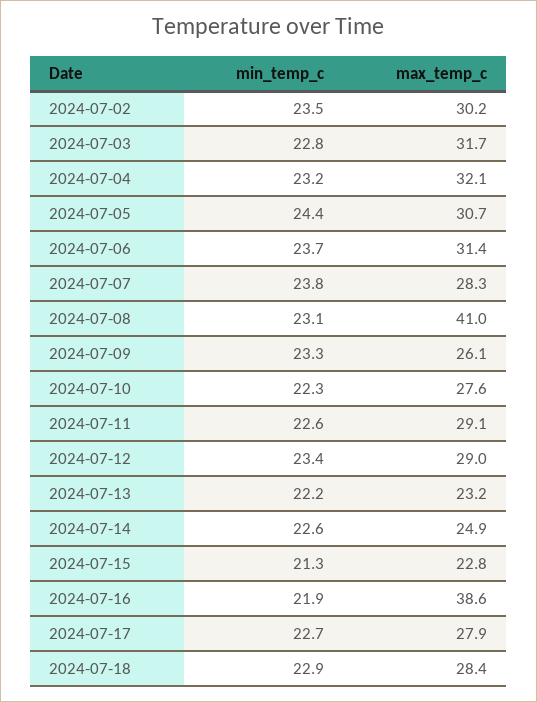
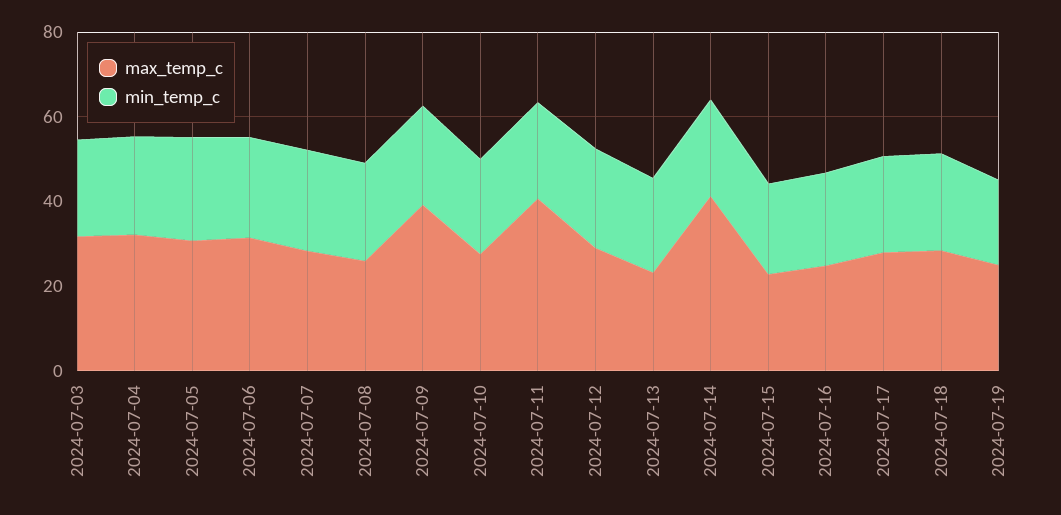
min_temp_c, 2024-07-02: 23.5 -> none
max_temp_c, 2024-07-02: 30.2 -> none
max_temp_c, 2024-07-08: 41 -> 25
max_temp_c, 2024-07-09: 26.1 -> 40
max_temp_c, 2024-07-11: 29.1 -> 40
max_temp_c, 2024-07-14: 24.9 -> 40
max_temp_c, 2024-07-16: 38.6 -> 25
max_temp_c, 2024-07-19: none -> 25
min_temp_c, 2024-07-19: none -> 20

